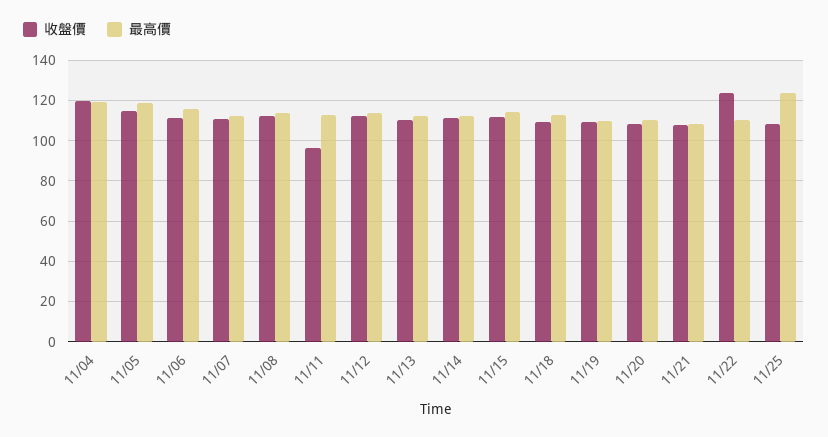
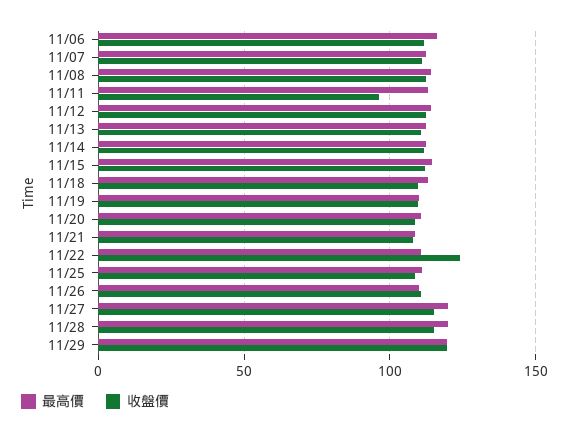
收盤價, 11/04: 120 -> none
最高價, 11/04: 120 -> none
收盤價, 11/05: 115 -> none
最高價, 11/05: 120 -> none
最高價, 11/25: 125 -> 110
最高價, 11/26: none -> 110
收盤價, 11/26: none -> 110
最高價, 11/27: none -> 120
收盤價, 11/27: none -> 115
最高價, 11/28: none -> 120
收盤價, 11/28: none -> 115
最高價, 11/29: none -> 120
收盤價, 11/29: none -> 120

